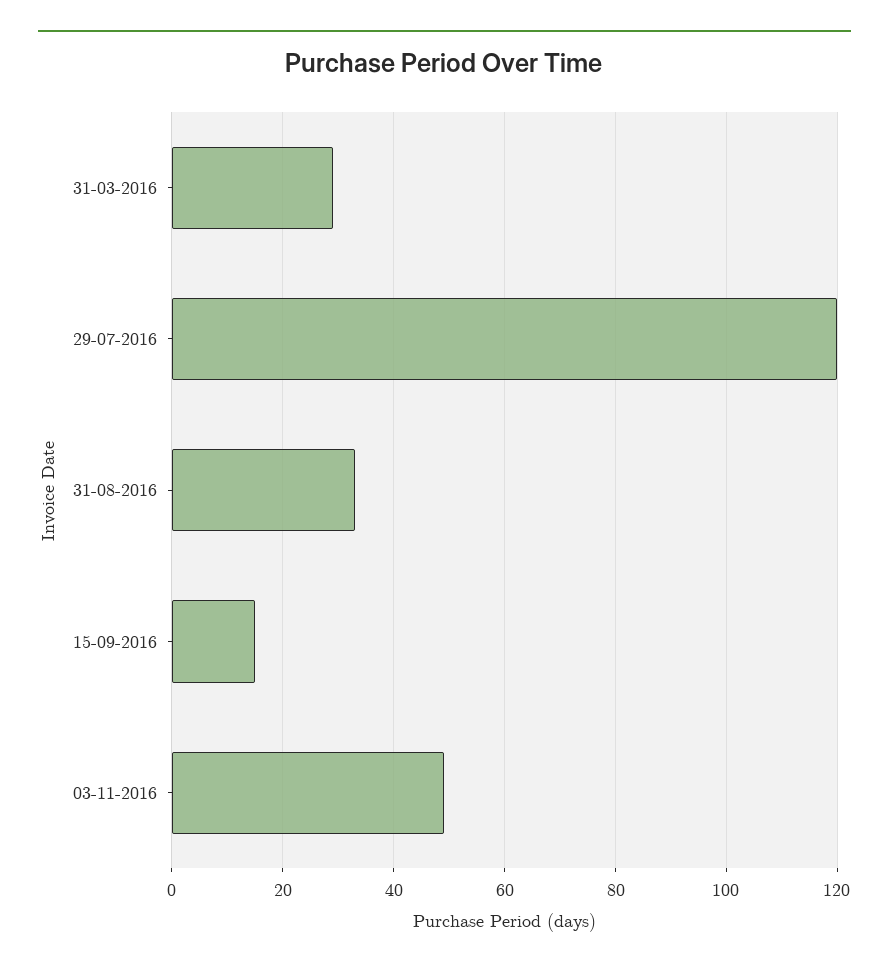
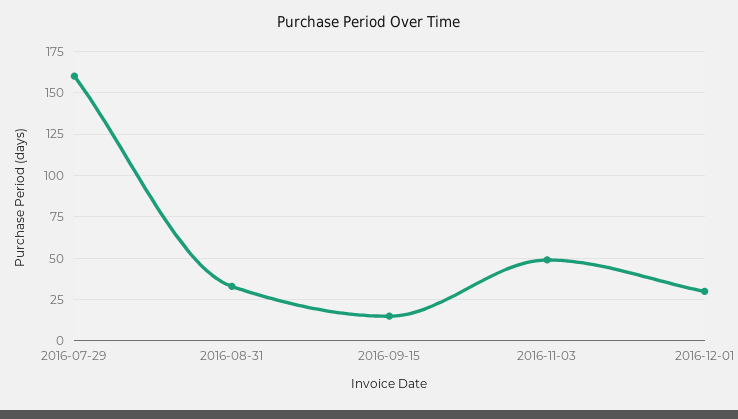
31-03-2016: 30 -> none
29-07-2016: 120 -> 160
2016-12-01: none -> 30

